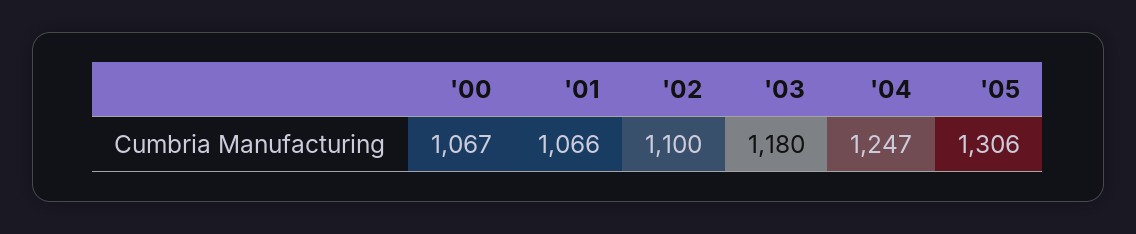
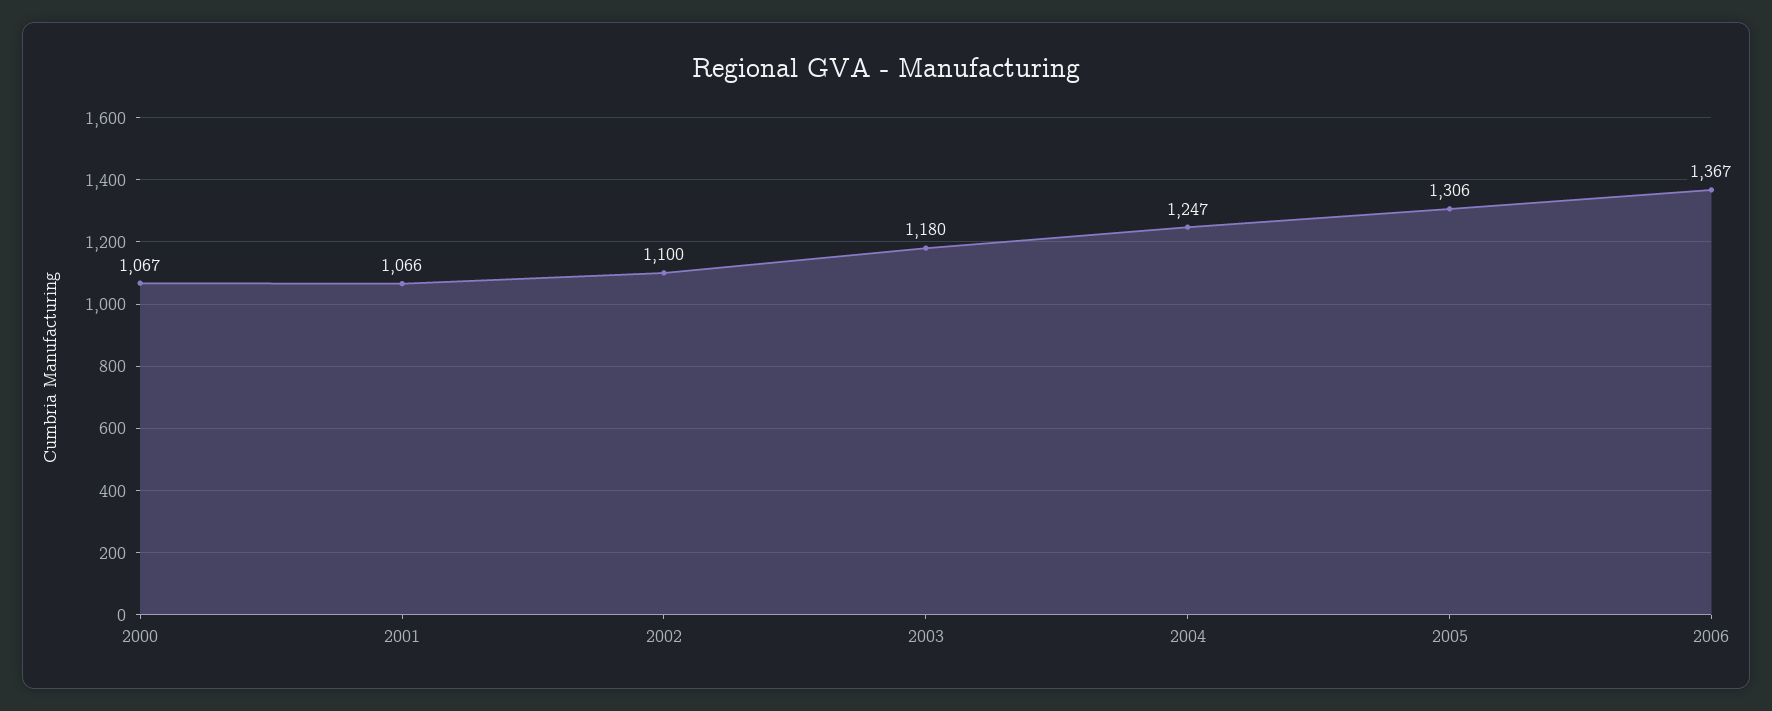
2006: none -> 1367

